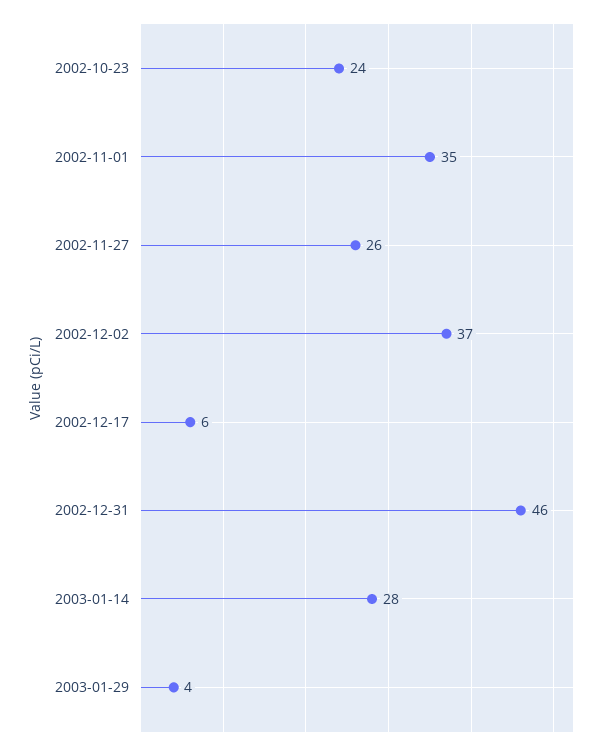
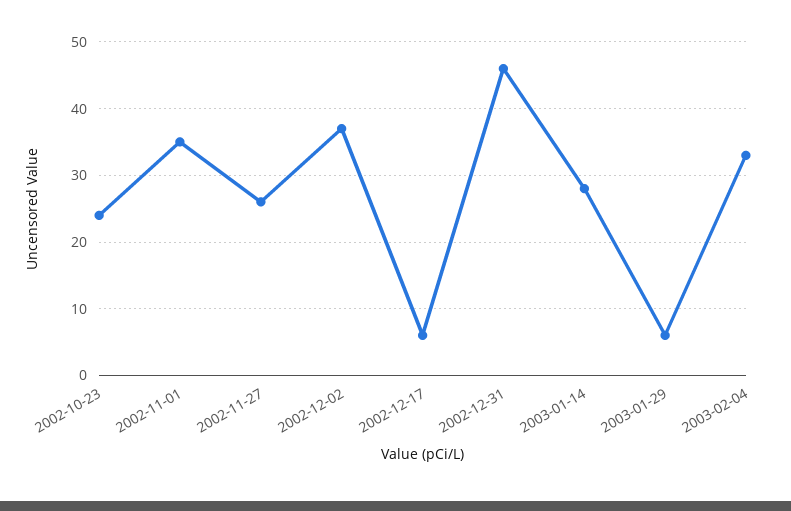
2003-01-29: 4 -> 6
2003-02-04: none -> 33

